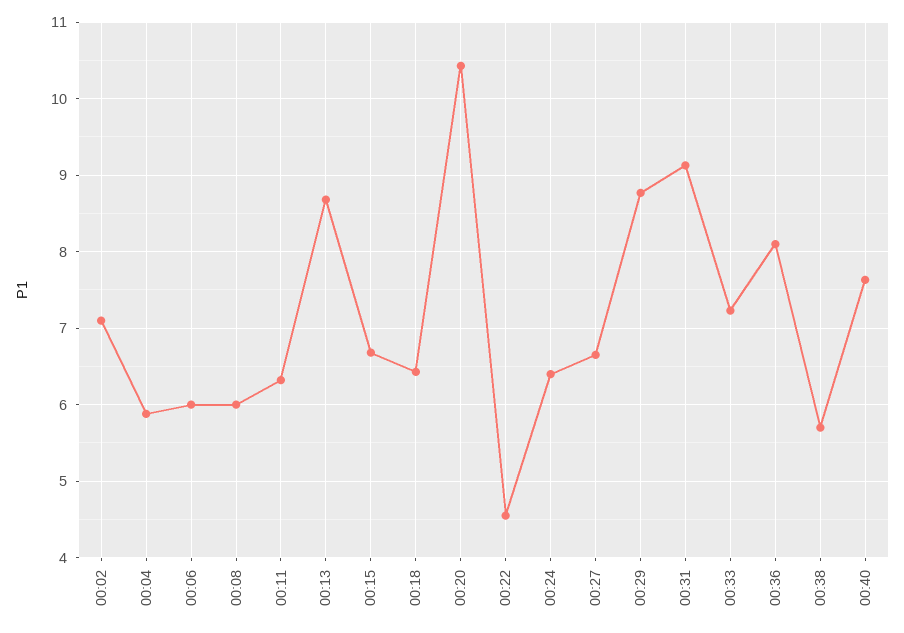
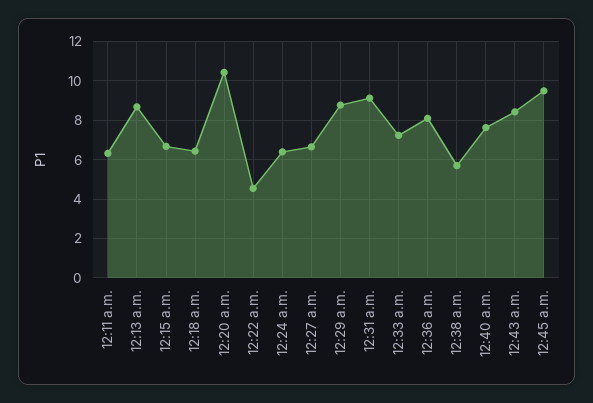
00:02: 7.1 -> none
00:04: 5.9 -> none
00:06: 6 -> none
00:08: 6 -> none
12:43 a.m.: none -> 8.5
12:45 a.m.: none -> 9.5

